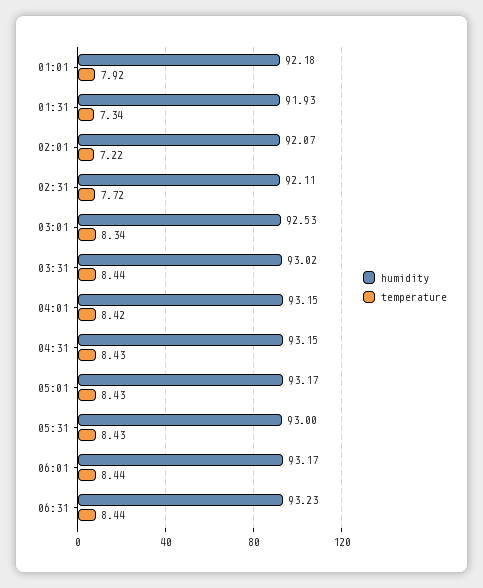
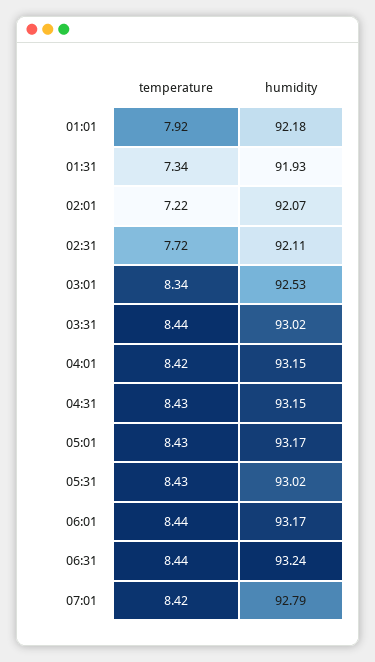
humidity, 05:31: 93 -> 93.02
humidity, 06:31: 93.23 -> 93.24
temperature, 07:01: none -> 8.42
humidity, 07:01: none -> 92.79

